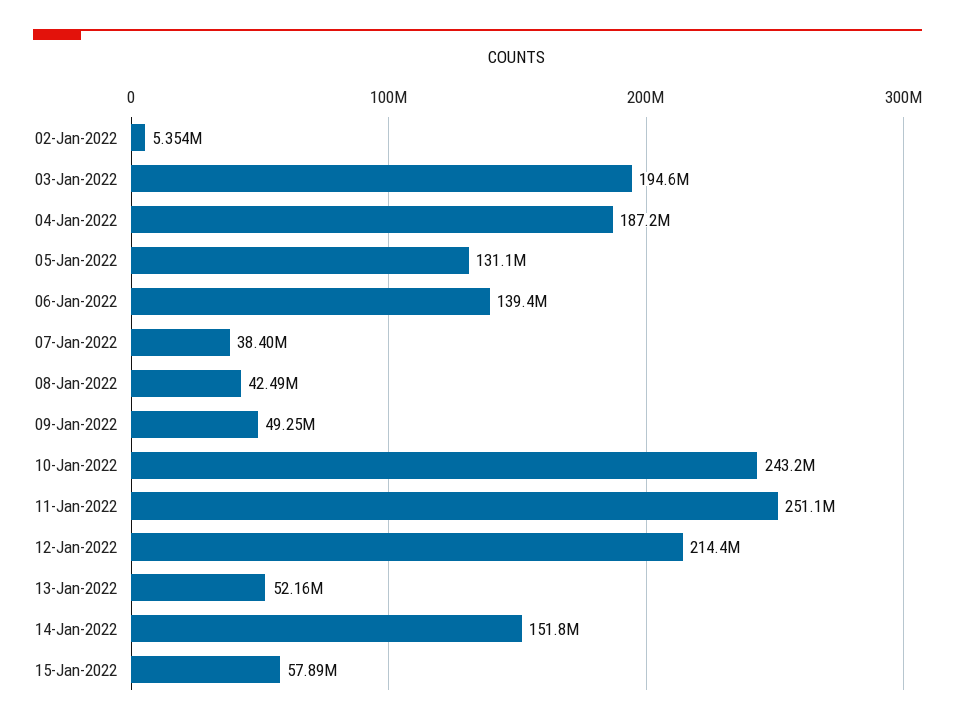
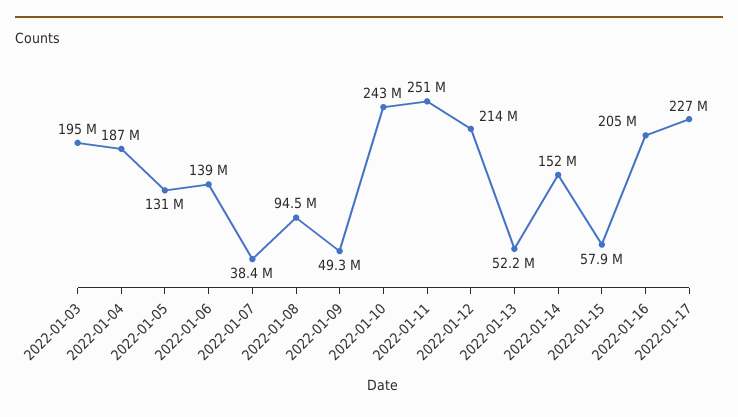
02-Jan-2022: 5354000 -> none
08-Jan-2022: 42490000 -> 94500000
2022-01-16: none -> 205000000
2022-01-17: none -> 227000000

